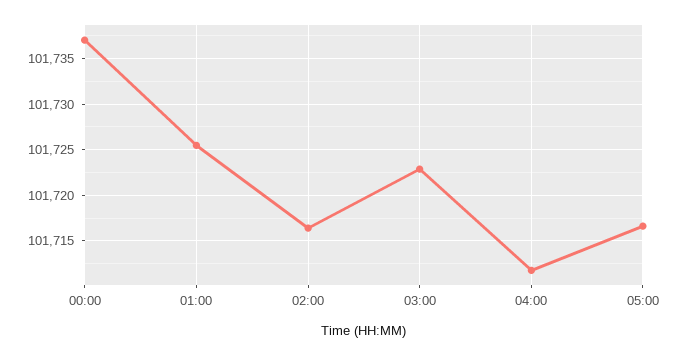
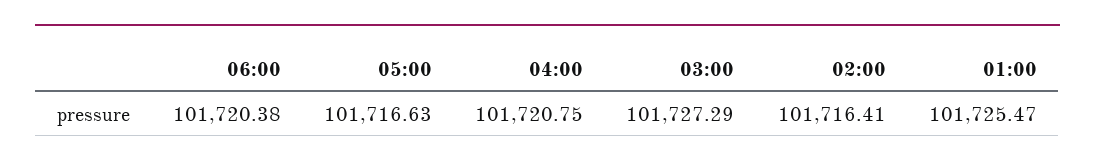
00:00: 101737 -> none
03:00: 101723 -> 101727.29
04:00: 101712 -> 101720.75
06:00: none -> 101720.38

